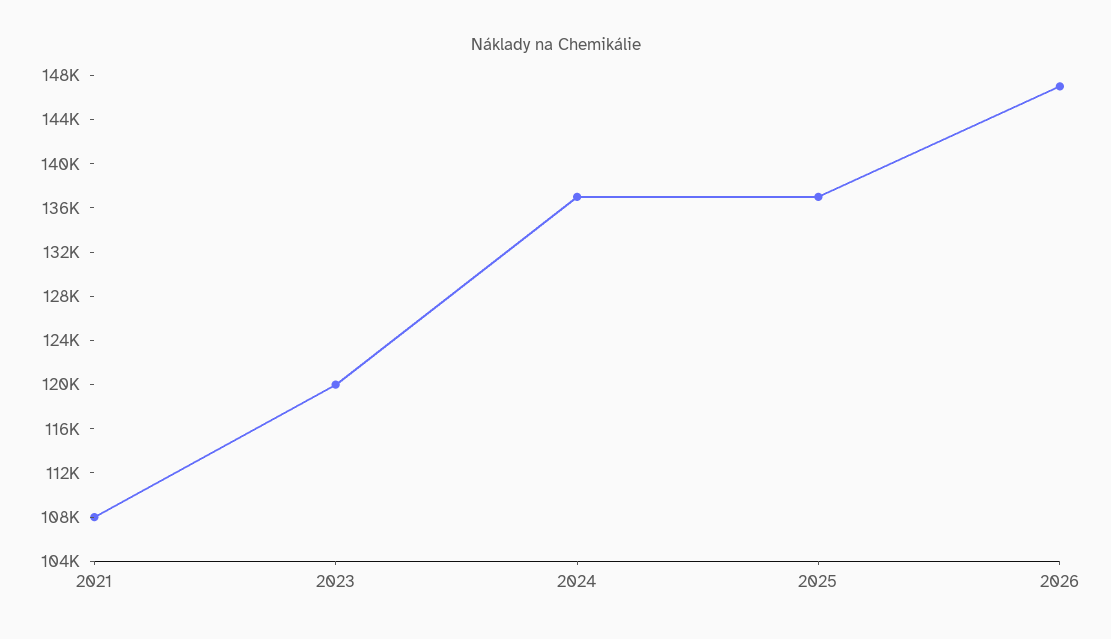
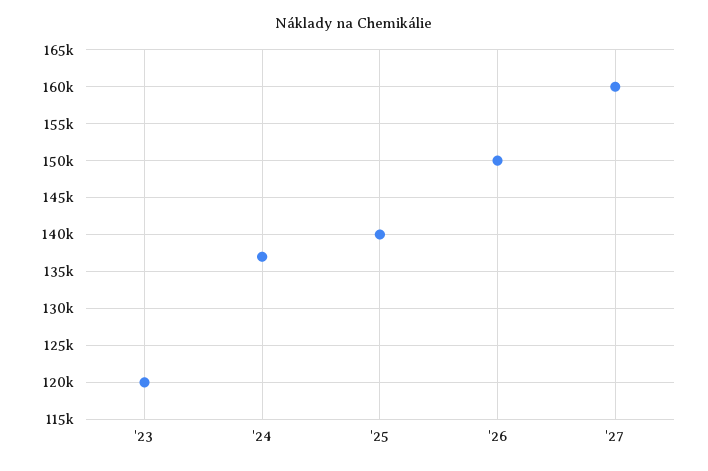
2021: 108000 -> none
2025: 137000 -> 140000
2026: 147000 -> 150000
'27: none -> 160000

